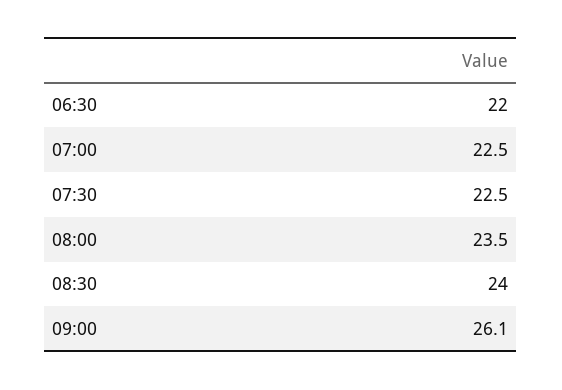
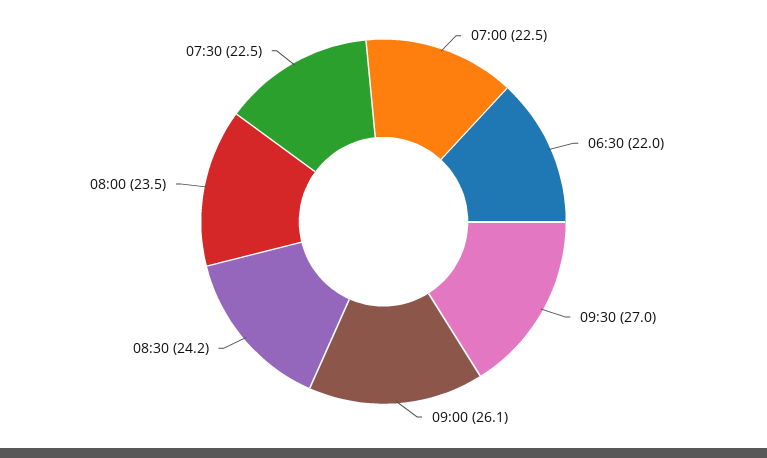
08:30: 24 -> 24.2
09:30: none -> 27

